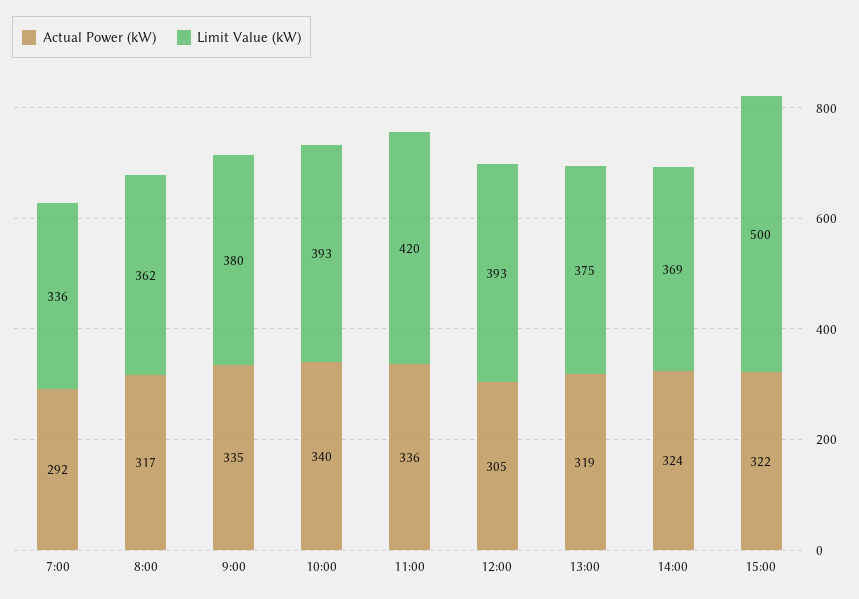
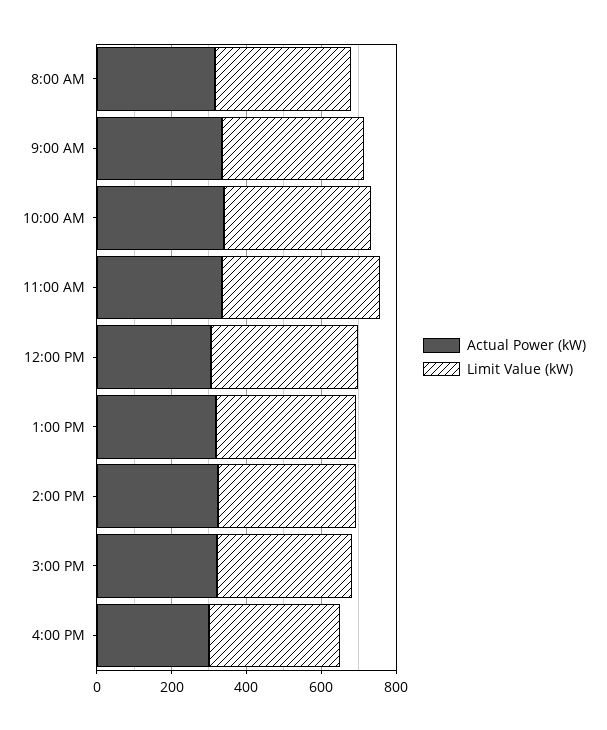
Actual Power (kW), 7:00: 292 -> none
Limit Value (kW), 7:00: 336 -> none
Limit Value (kW), 15:00: 500 -> 350
Actual Power (kW), 4:00 PM: none -> 300
Limit Value (kW), 4:00 PM: none -> 350

